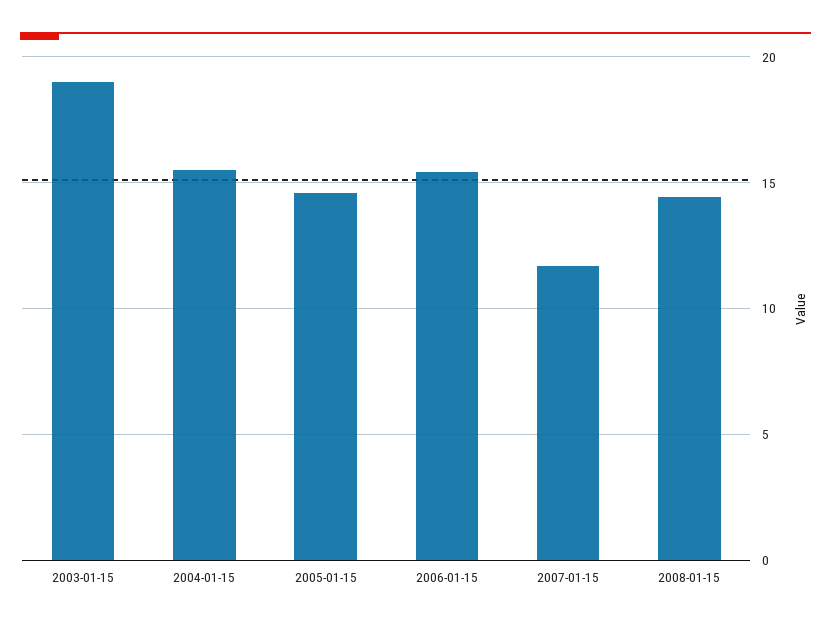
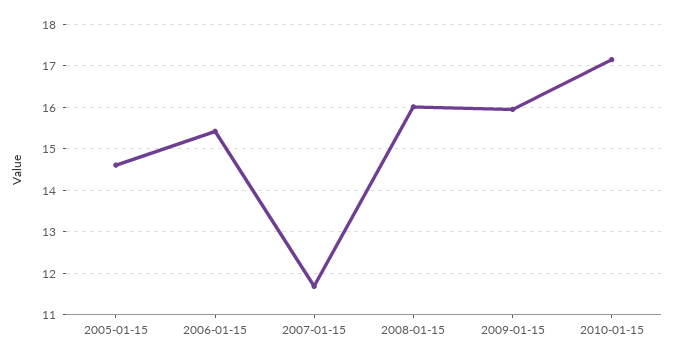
2003-01-15: 19 -> none
2004-01-15: 15.5 -> none
2008-01-15: 14.5 -> 16
2009-01-15: none -> 16
2010-01-15: none -> 17.2

